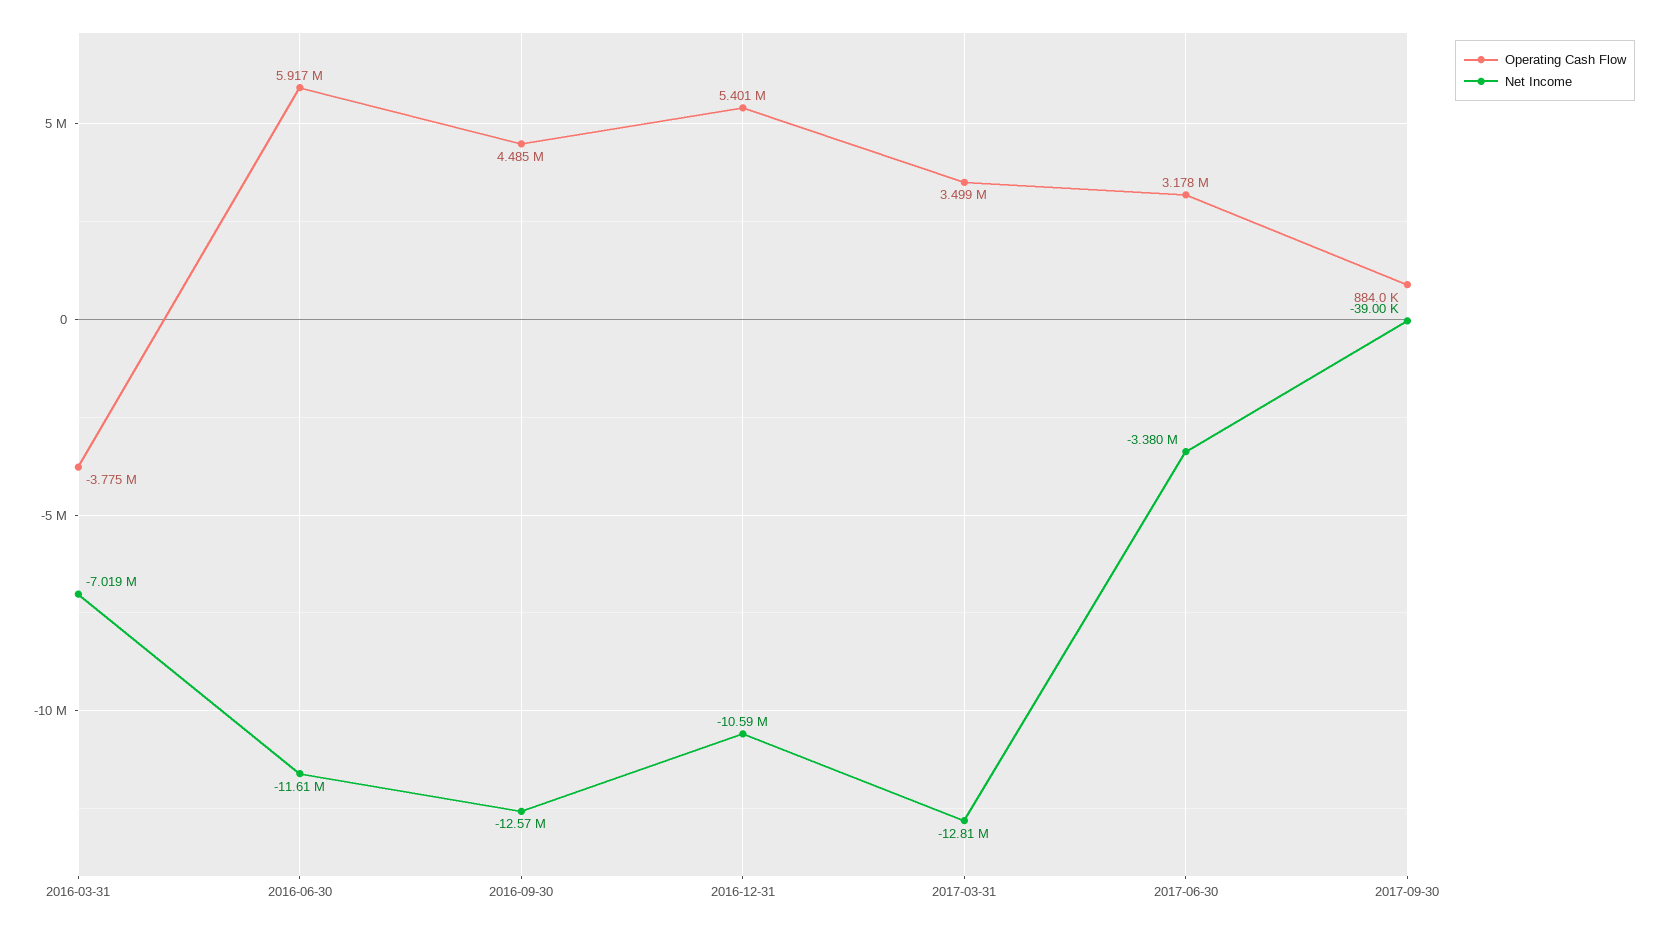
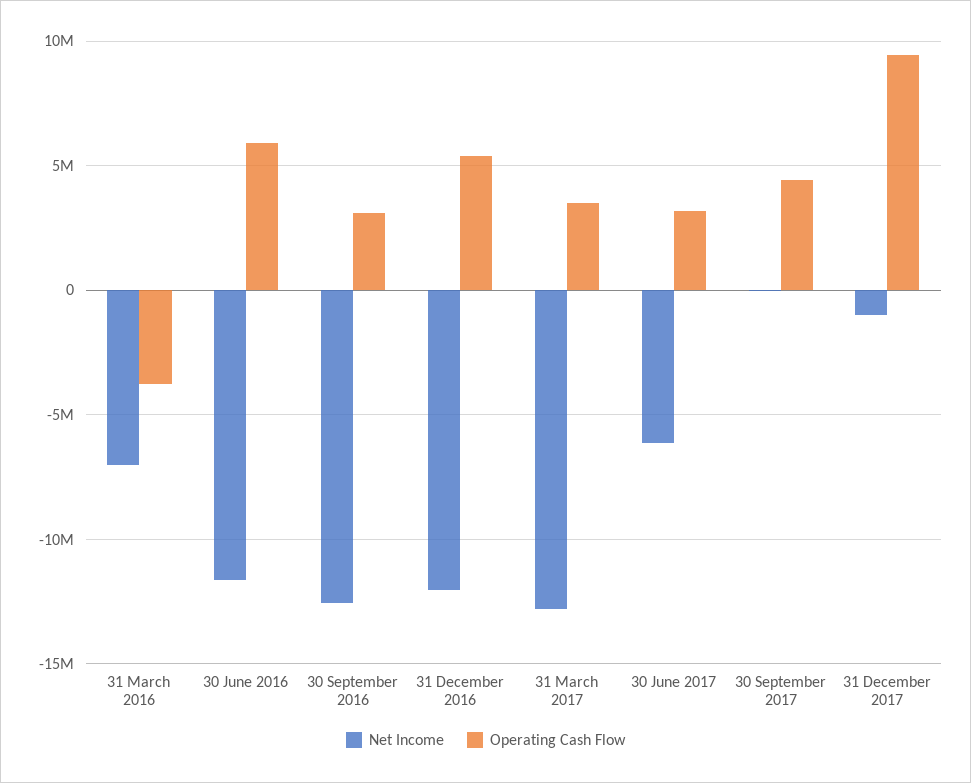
Operating Cash Flow, 2016-09-30: 4485000 -> 3000000
Net Income, 2016-12-31: -10590000 -> -12000000
Net Income, 2017-06-30: -3380000 -> -6000000
Operating Cash Flow, 2017-09-30: 884000 -> 4500000
Net Income, 31 December 2017: none -> -1000000
Operating Cash Flow, 31 December 2017: none -> 9500000

